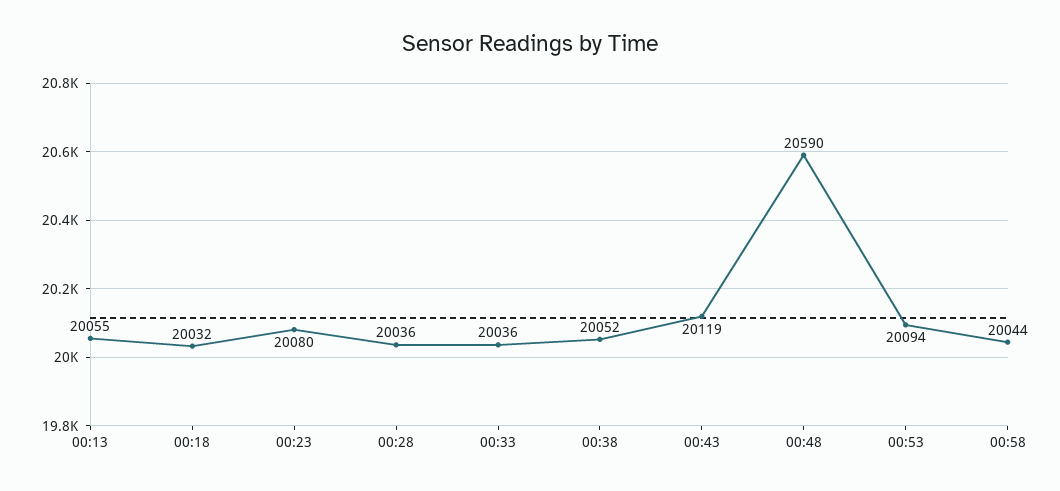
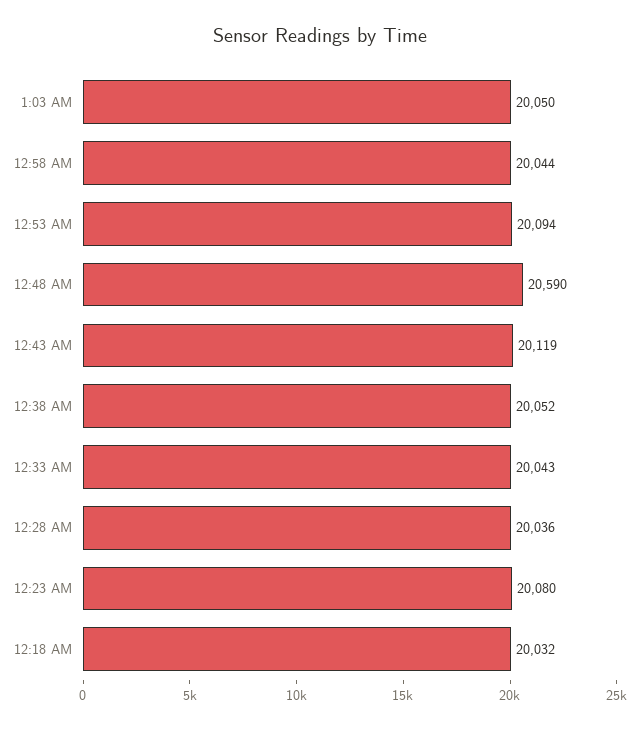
00:13: 20055 -> none
00:33: 20036 -> 20043
1:03 AM: none -> 20050

